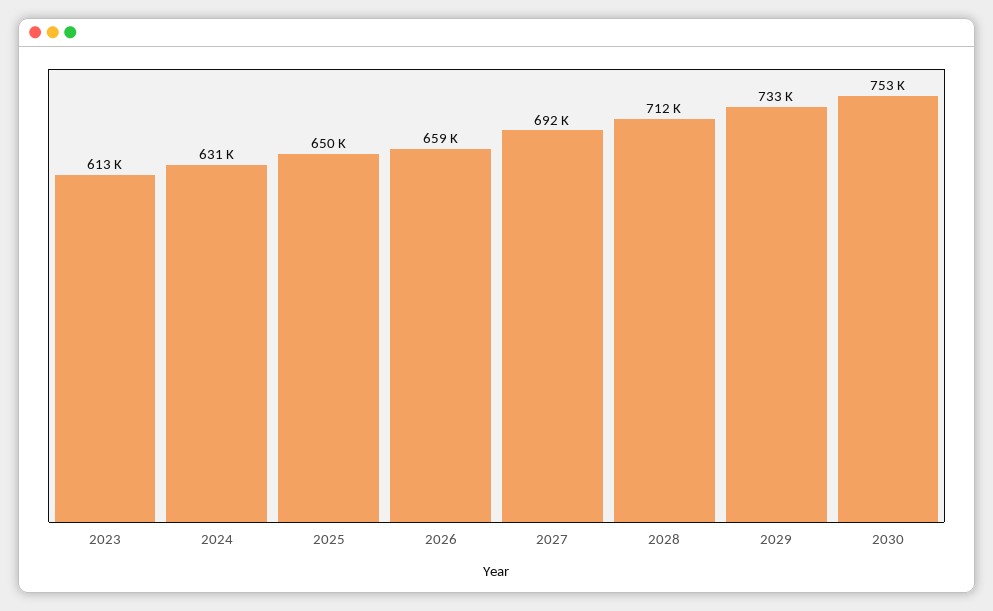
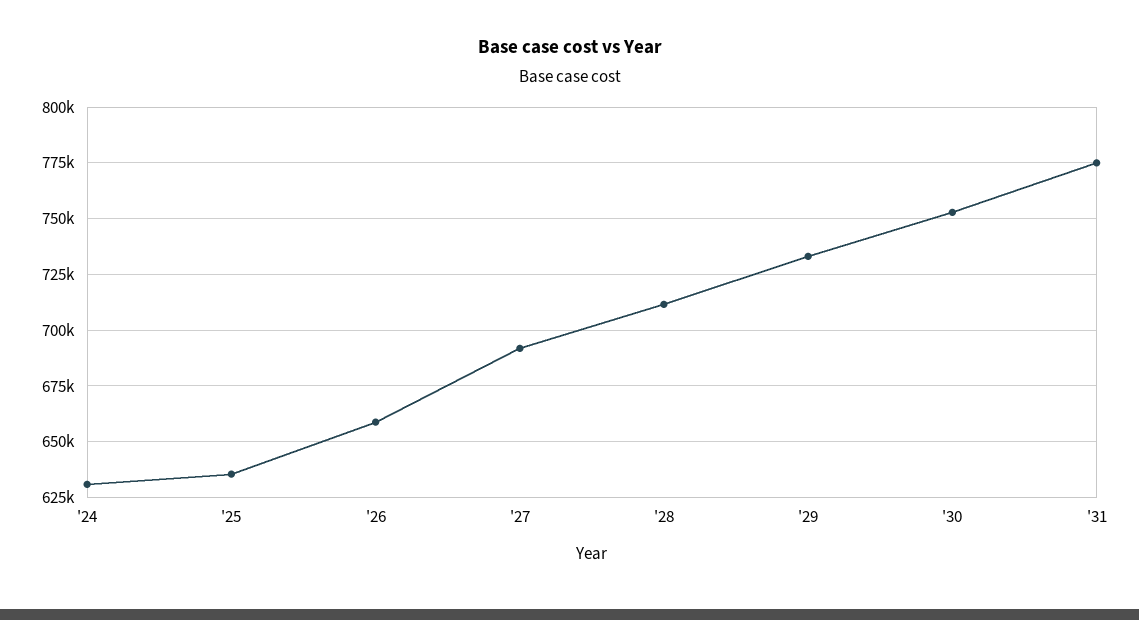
2023: 613000 -> none
2025: 650000 -> 635000
'31: none -> 775000

